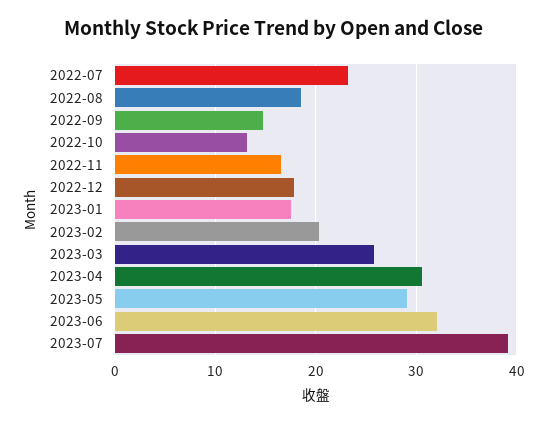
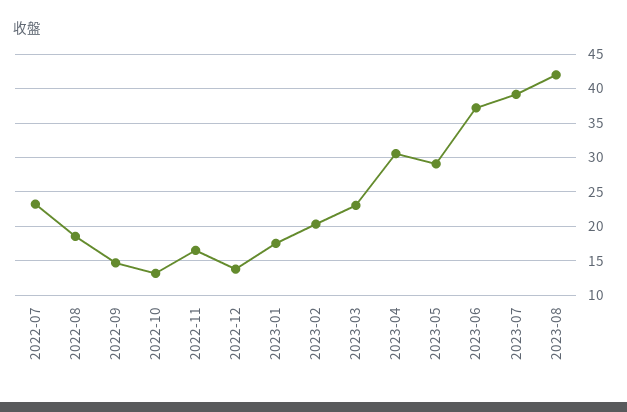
2022-12: 18 -> 14
2023-03: 26 -> 23
2023-06: 32 -> 37
2023-08: none -> 42

